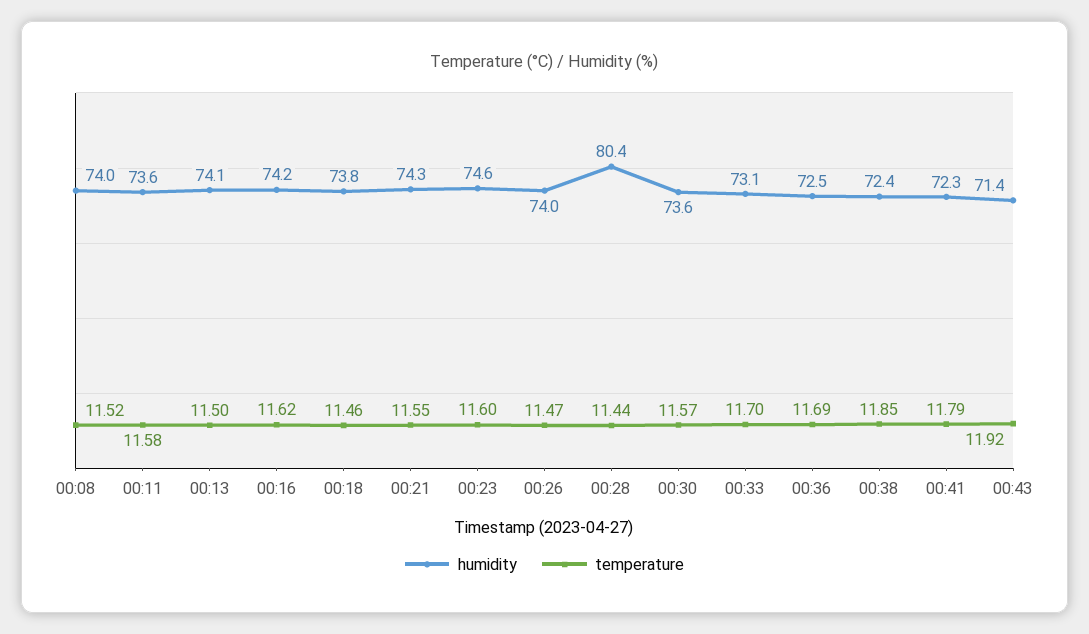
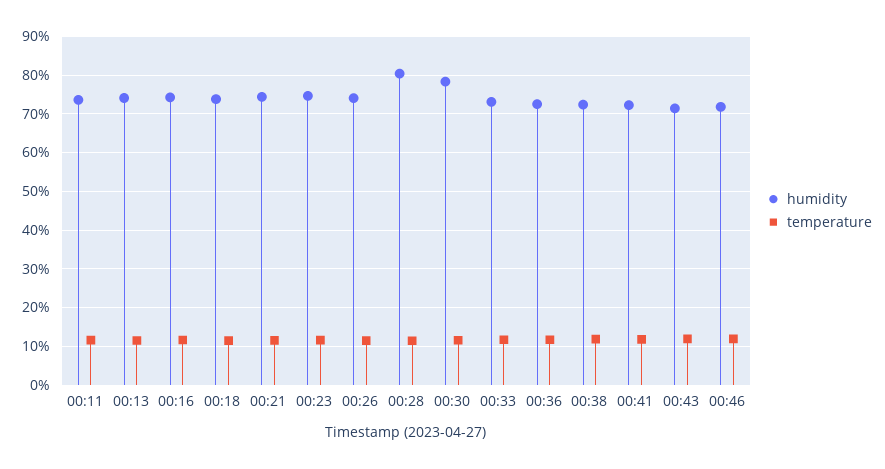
humidity, 00:08: 74 -> none
temperature, 00:08: 11.52 -> none
humidity, 00:30: 73.6 -> 78
humidity, 00:46: none -> 72
temperature, 00:46: none -> 12

